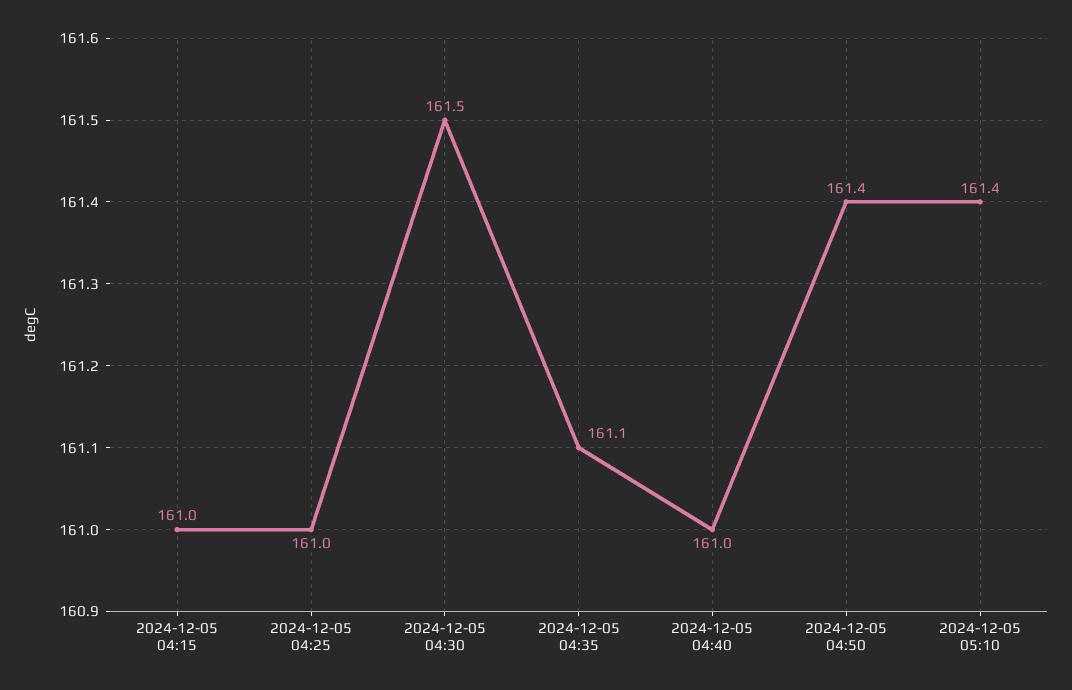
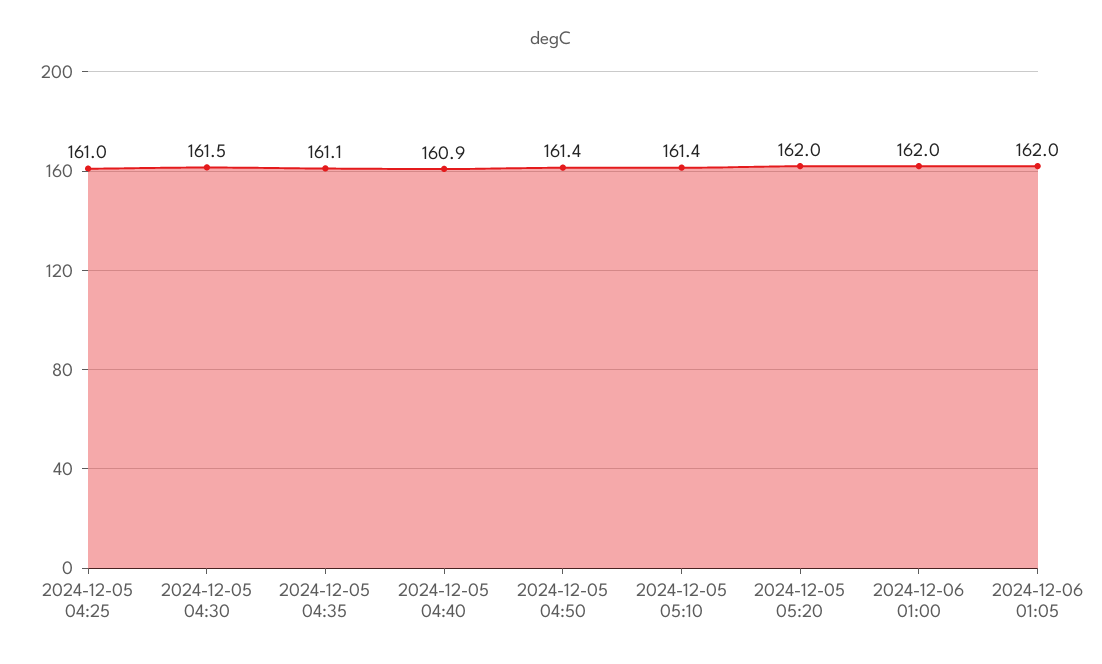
2024-12-05 04:15: 161 -> none
2024-12-05 04:40: 161 -> 160.9
2024-12-05 05:20: none -> 162
2024-12-06 01:00: none -> 162
2024-12-06 01:05: none -> 162

